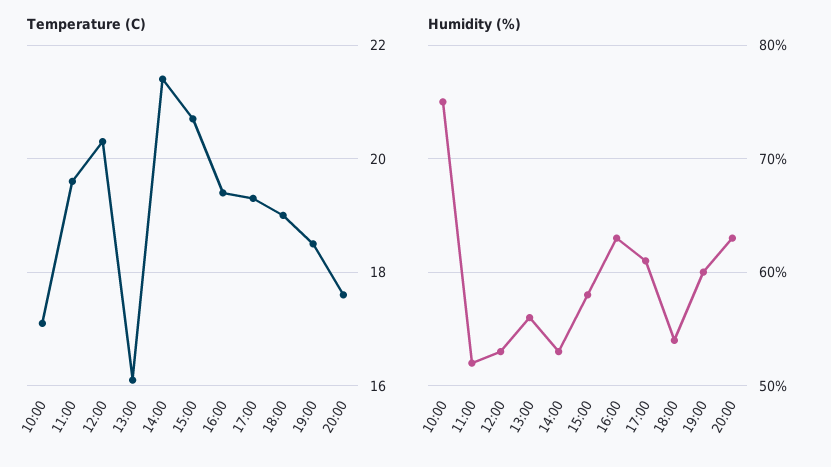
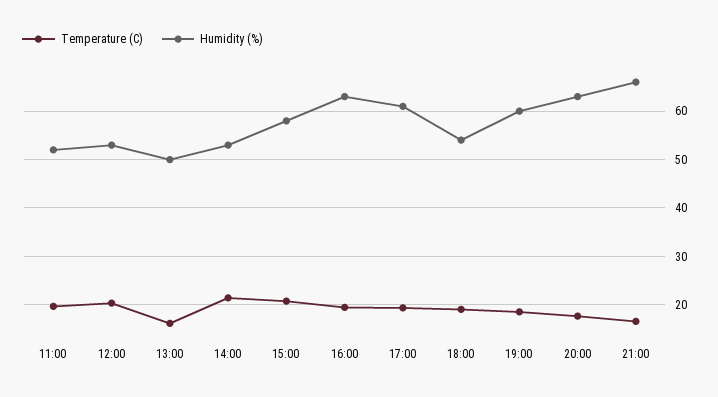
Temperature (C), 10:00: 17 -> none
Humidity (%), 10:00: 75 -> none
Humidity (%), 13:00: 56 -> 50
Temperature (C), 21:00: none -> 16
Humidity (%), 21:00: none -> 66

